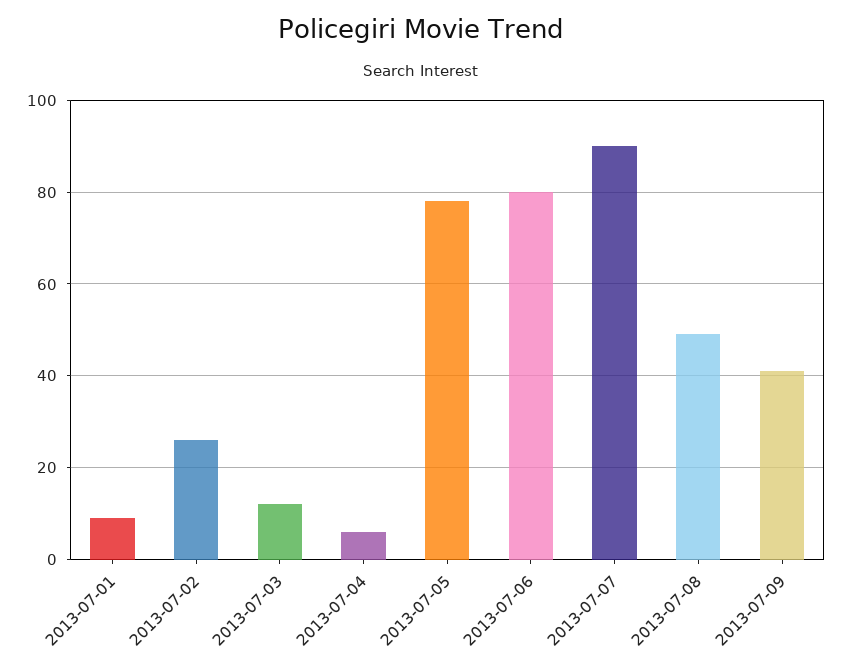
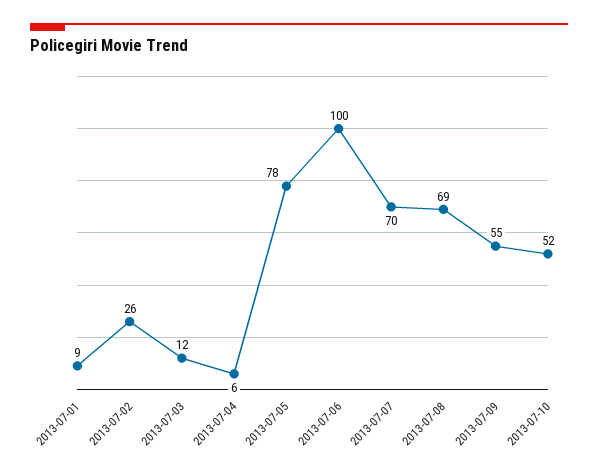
2013-07-06: 80 -> 100
2013-07-07: 90 -> 70
2013-07-08: 50 -> 69
2013-07-09: 40 -> 55
2013-07-10: none -> 52

